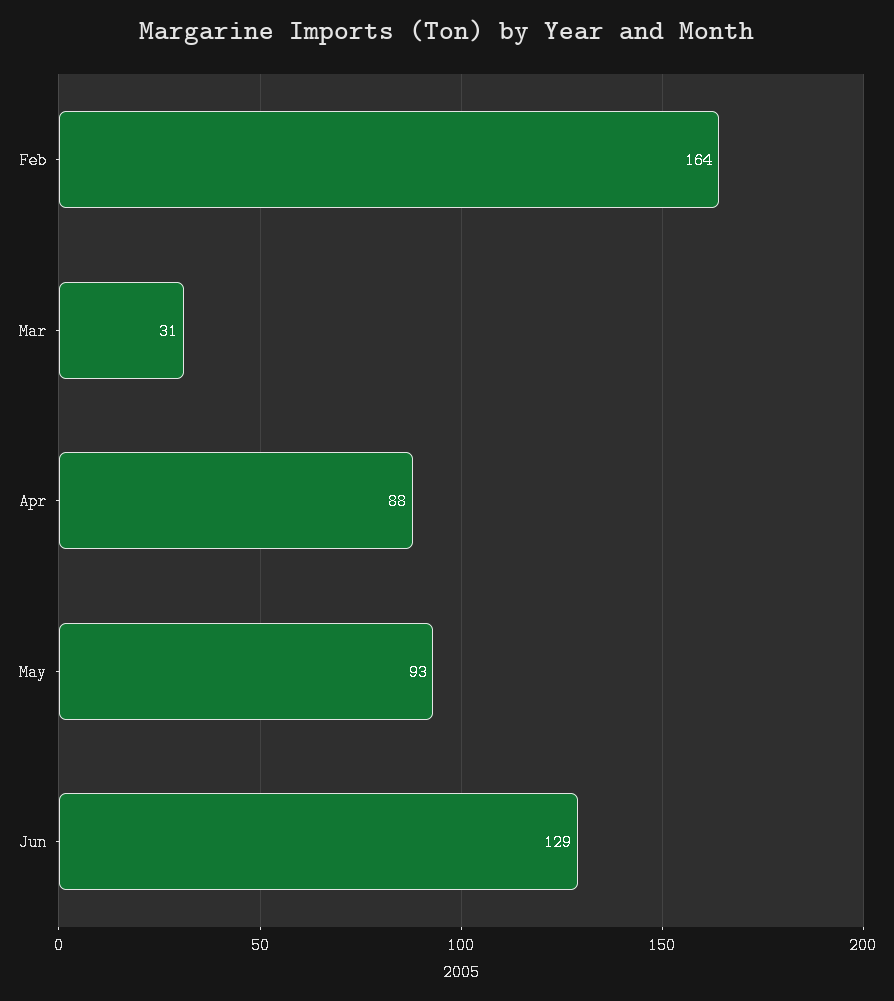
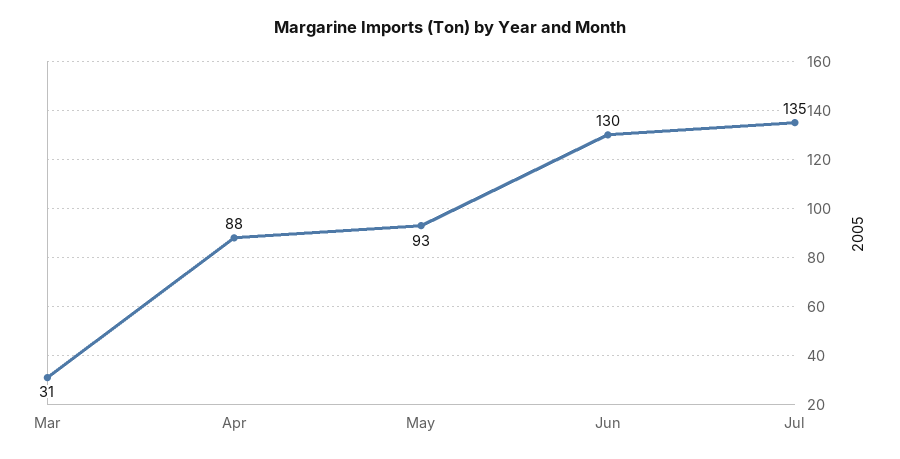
Feb: 164 -> none
Jun: 129 -> 130
Jul: none -> 135

